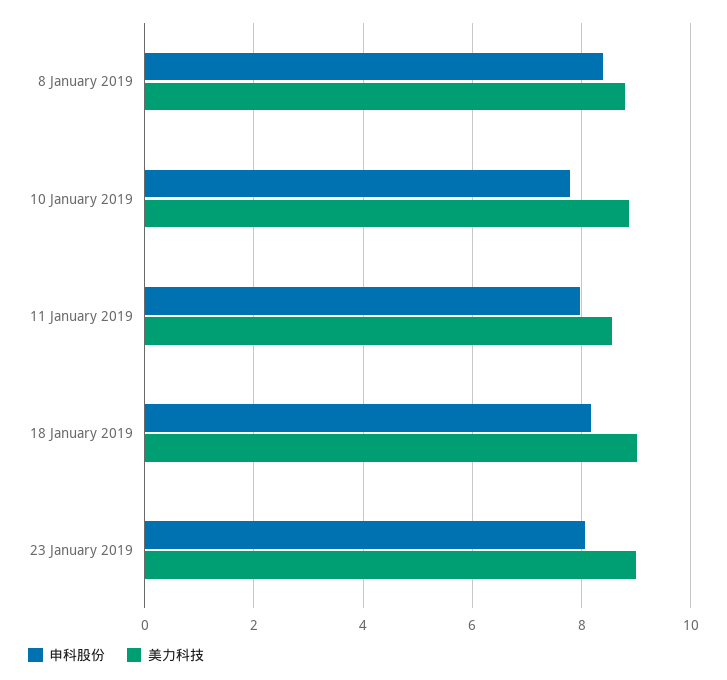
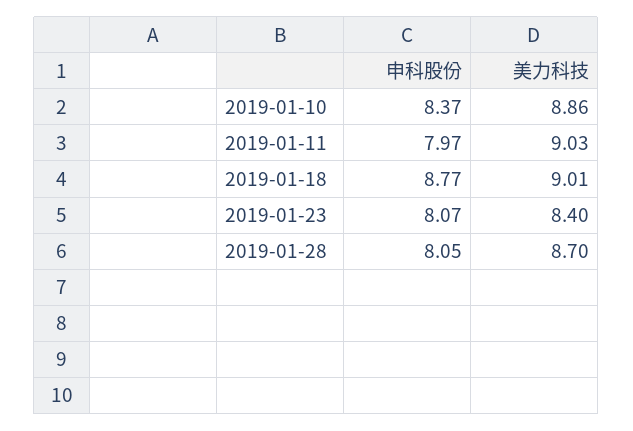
申科股份, 8 January 2019: 8.4 -> none
美力科技, 8 January 2019: 8.8 -> none
申科股份, 10 January 2019: 7.8 -> 8.37
美力科技, 11 January 2019: 8.6 -> 9.03
申科股份, 18 January 2019: 8.2 -> 8.77
美力科技, 23 January 2019: 9 -> 8.4
申科股份, 2019-01-28: none -> 8.05
美力科技, 2019-01-28: none -> 8.7

